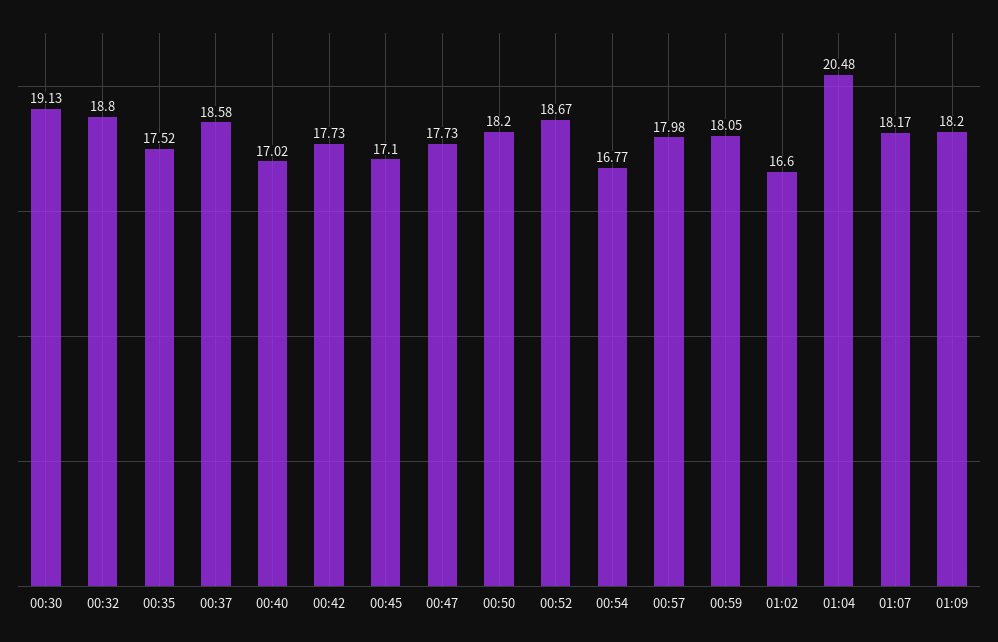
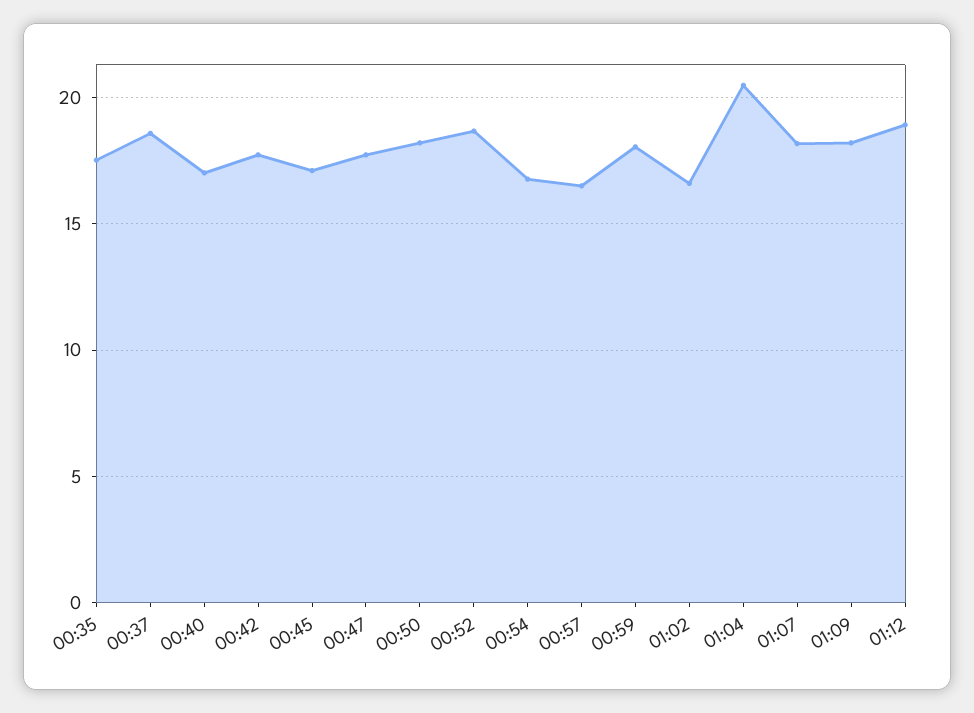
00:30: 19.13 -> none
00:32: 18.8 -> none
00:57: 17.98 -> 16.5
01:12: none -> 19

